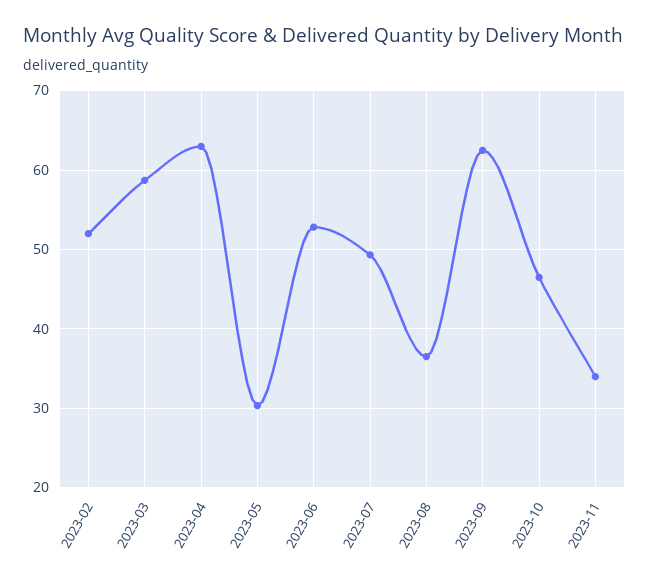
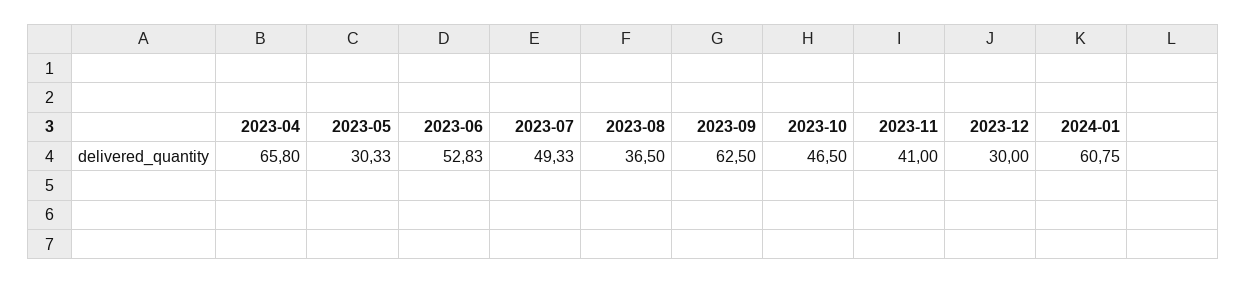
2023-02: 52 -> none
2023-03: 59 -> none
2023-04: 63 -> 65.8
2023-11: 34 -> 41
2023-12: none -> 30
2024-01: none -> 60.75

